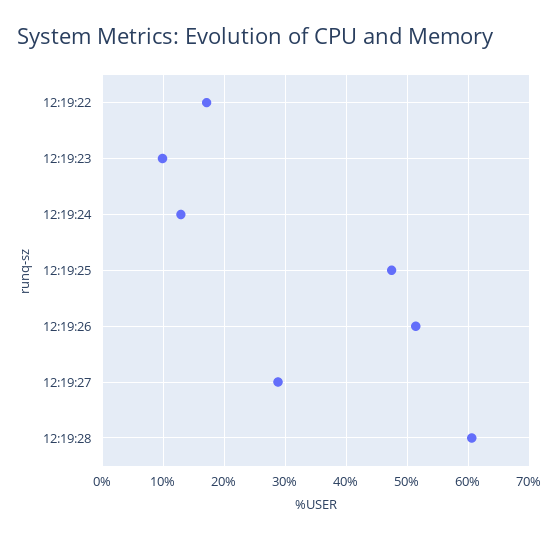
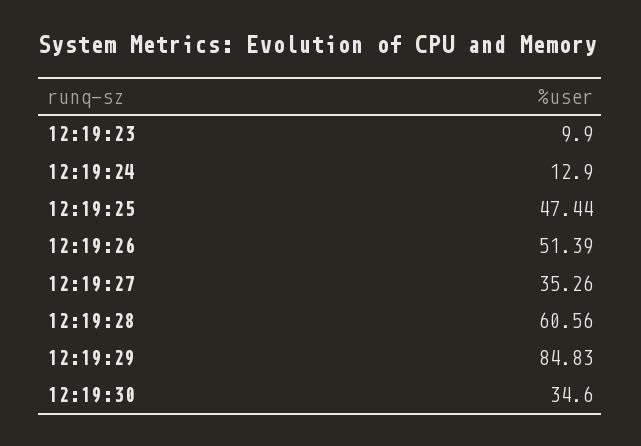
12:19:22: 17 -> none
12:19:27: 29 -> 35.26
12:19:29: none -> 84.83
12:19:30: none -> 34.6

